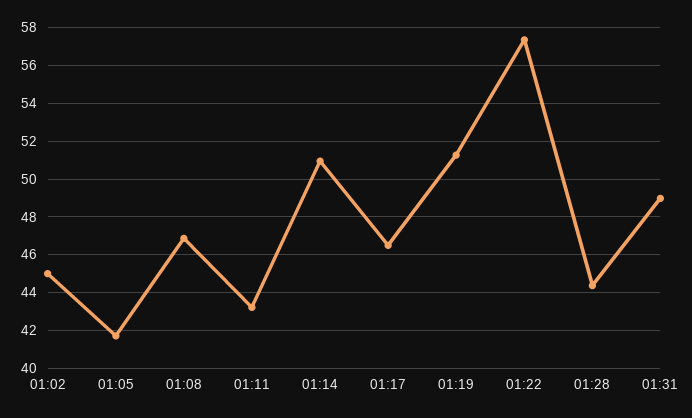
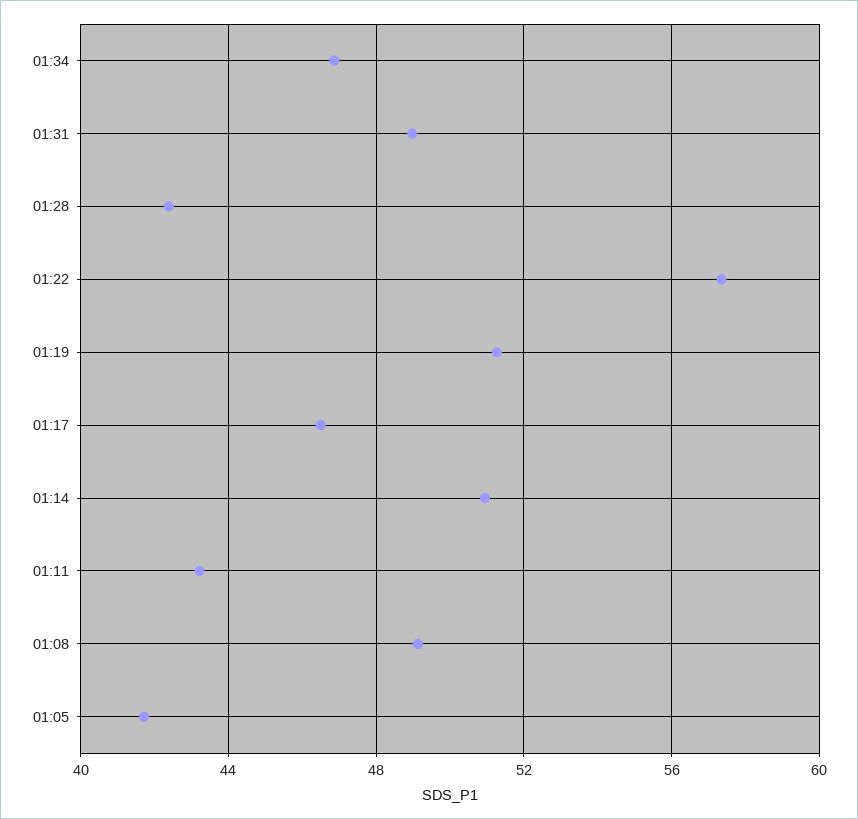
01:02: 45 -> none
01:08: 47 -> 49
01:28: 44.5 -> 42.5
01:34: none -> 47

